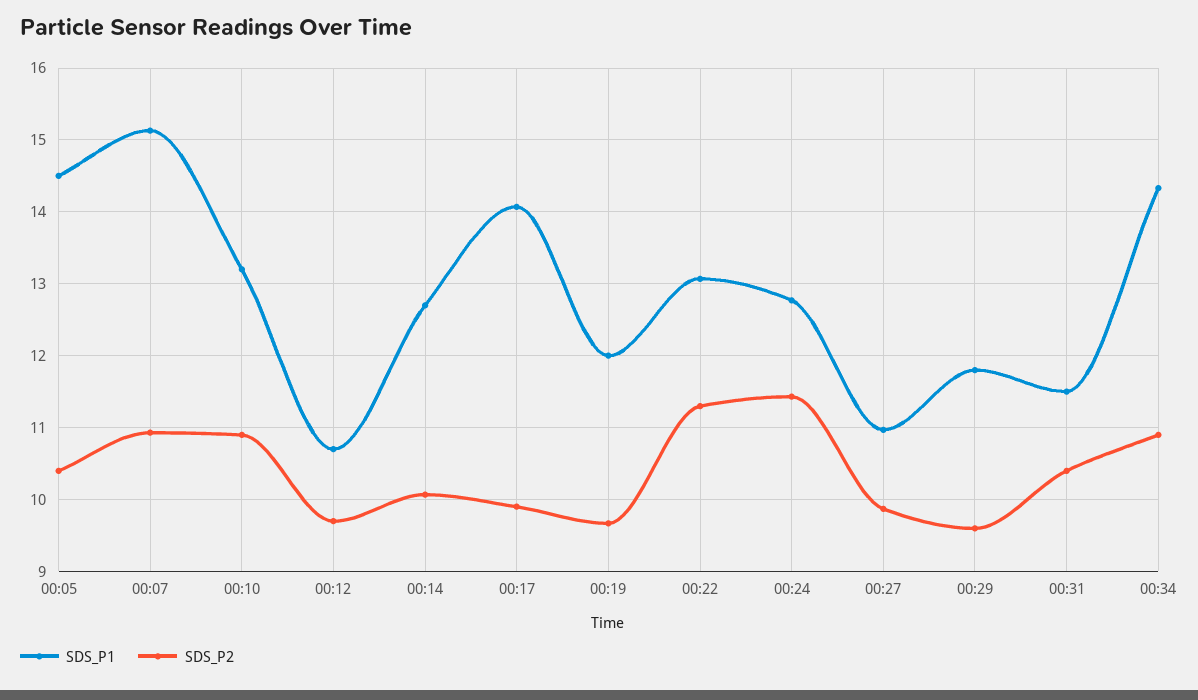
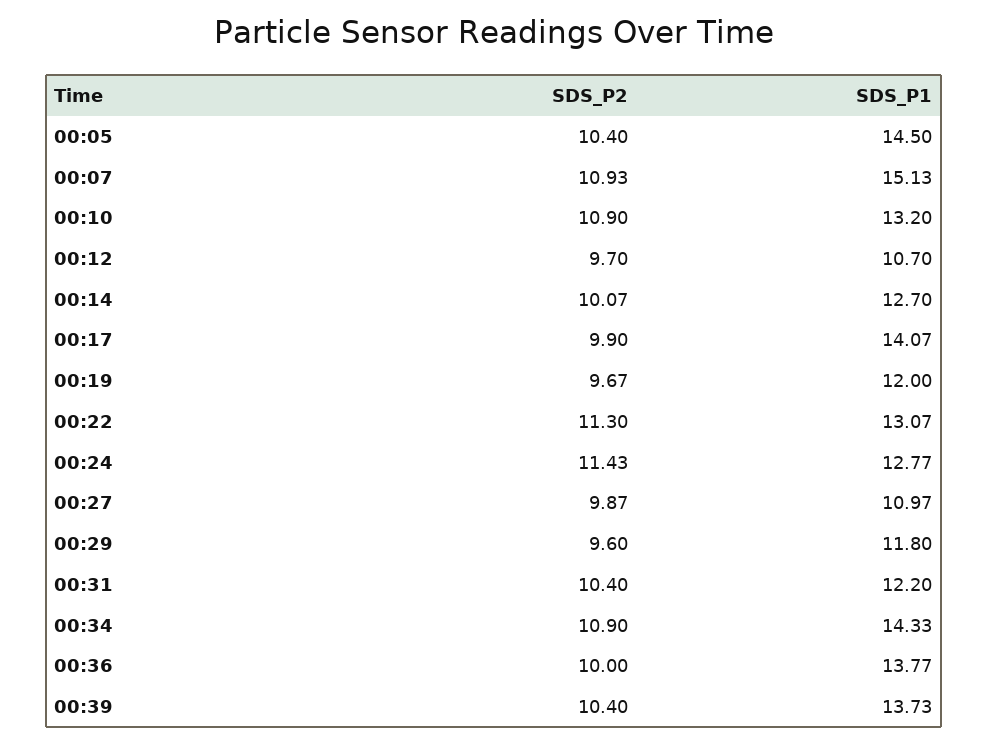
SDS_P1, 00:31: 11.5 -> 12.2
SDS_P2, 00:36: none -> 10
SDS_P1, 00:36: none -> 13.77
SDS_P2, 00:39: none -> 10.4
SDS_P1, 00:39: none -> 13.73

